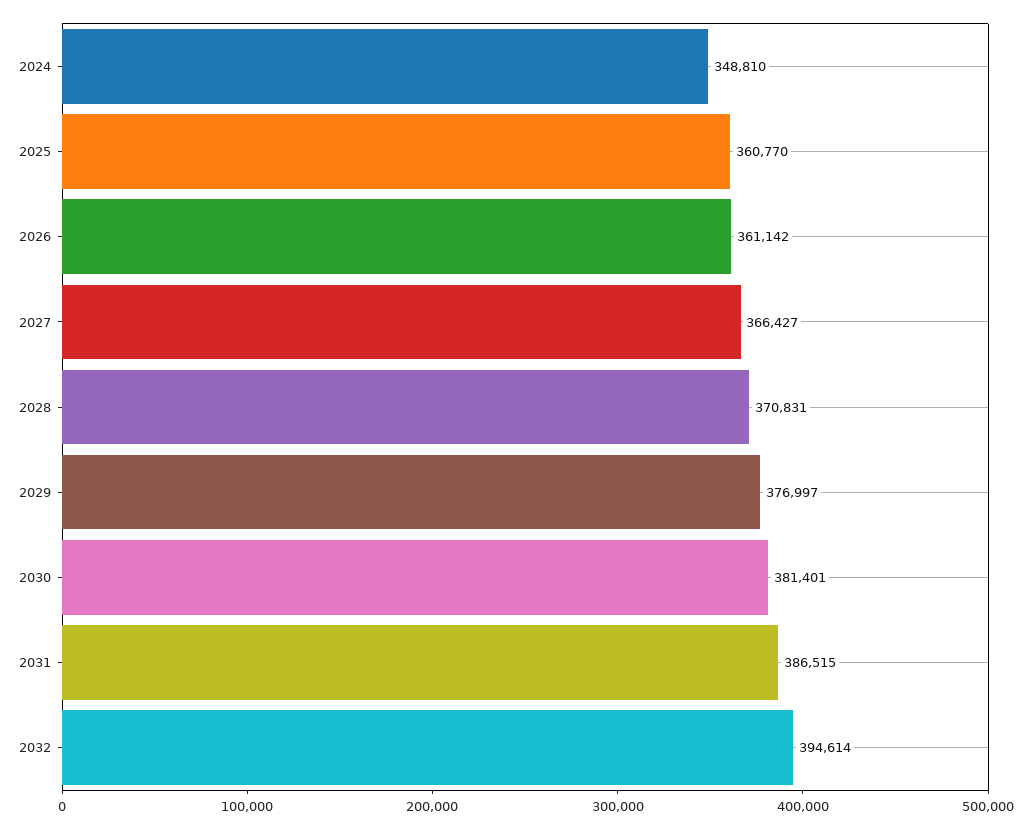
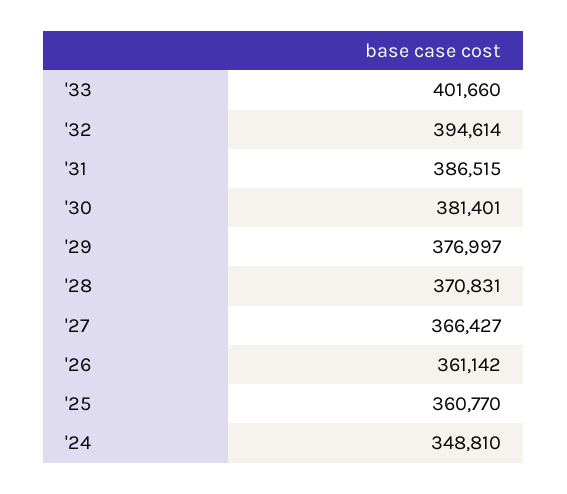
'33: none -> 401660

